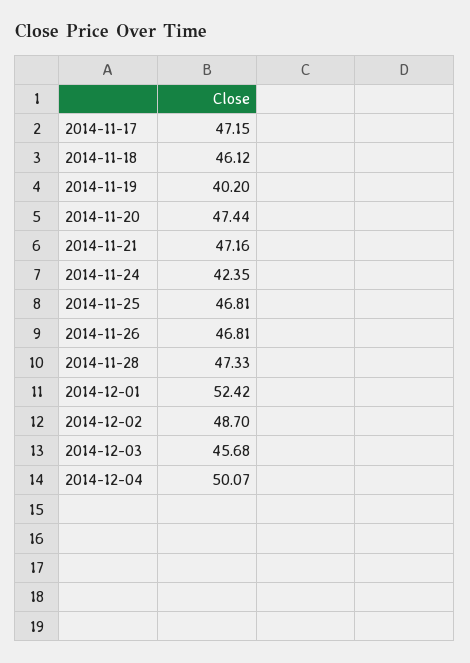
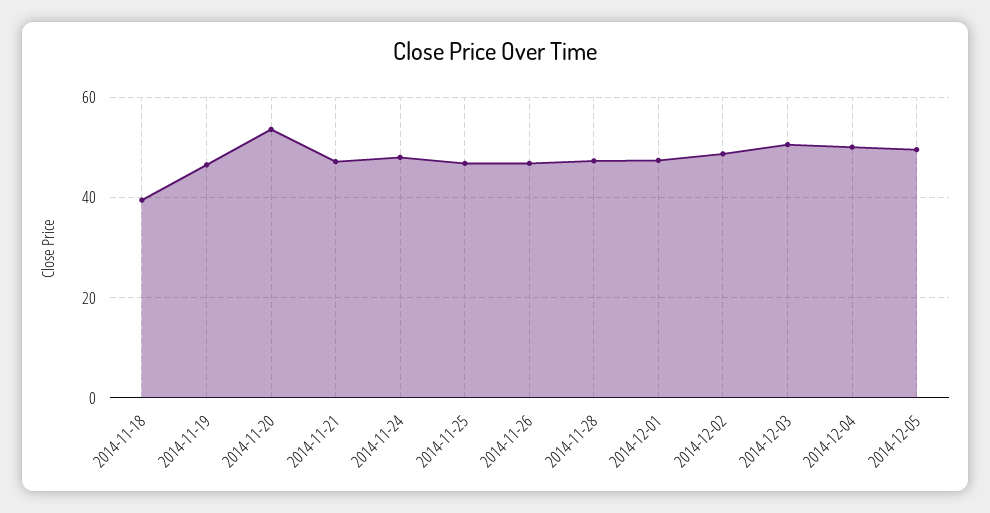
2014-11-17: 47.15 -> none
2014-11-18: 46.12 -> 40
2014-11-19: 40.2 -> 46
2014-11-20: 47.44 -> 54
2014-11-24: 42.35 -> 48
2014-12-01: 52.42 -> 48
2014-12-03: 45.68 -> 50
2014-12-05: none -> 50

